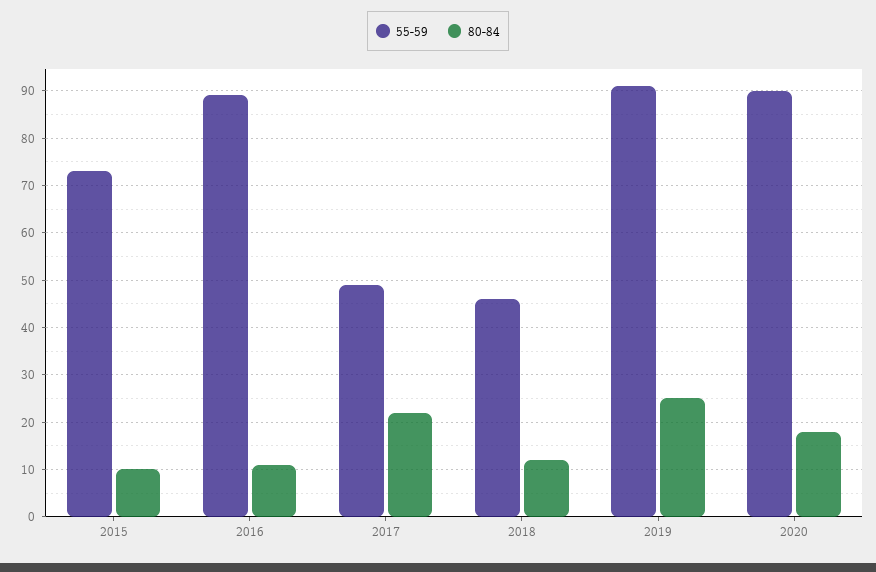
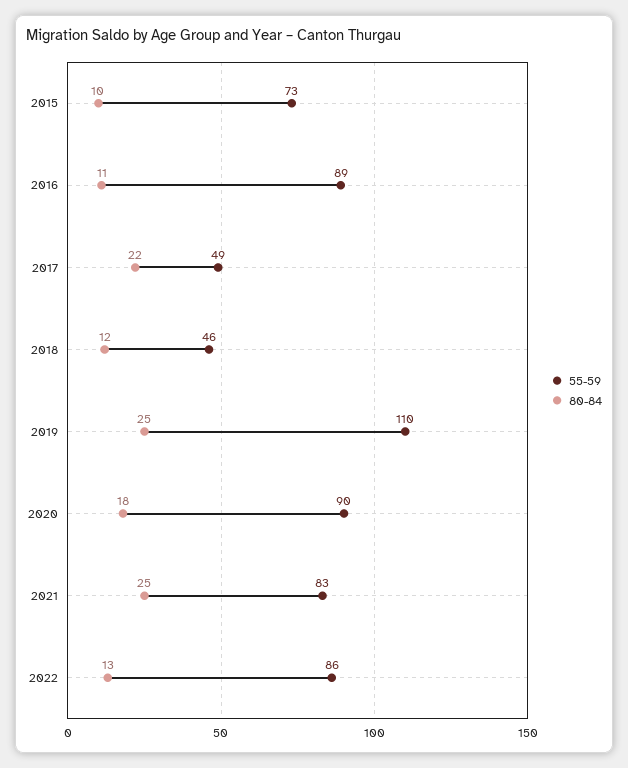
55-59, 2019: 90 -> 110
55-59, 2021: none -> 83
80-84, 2021: none -> 25
55-59, 2022: none -> 86
80-84, 2022: none -> 13

